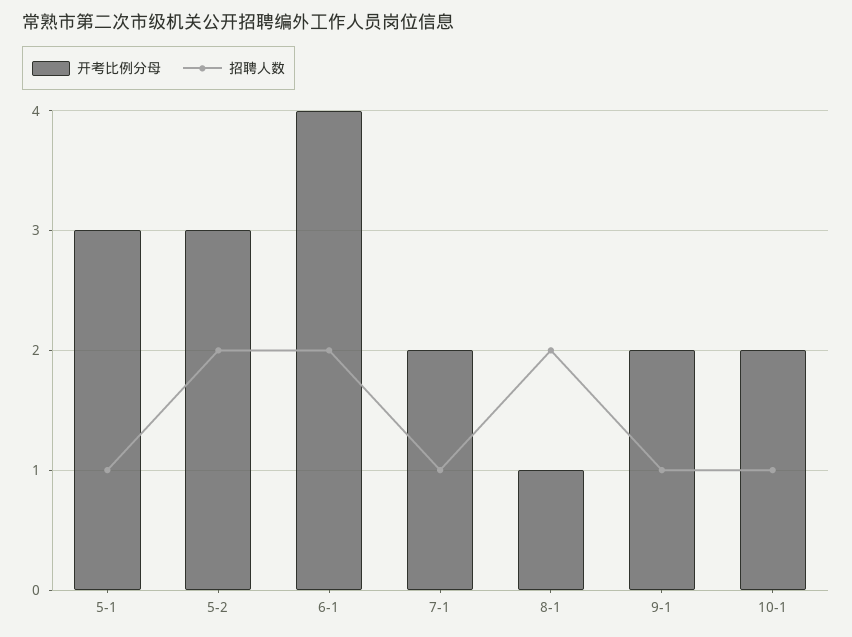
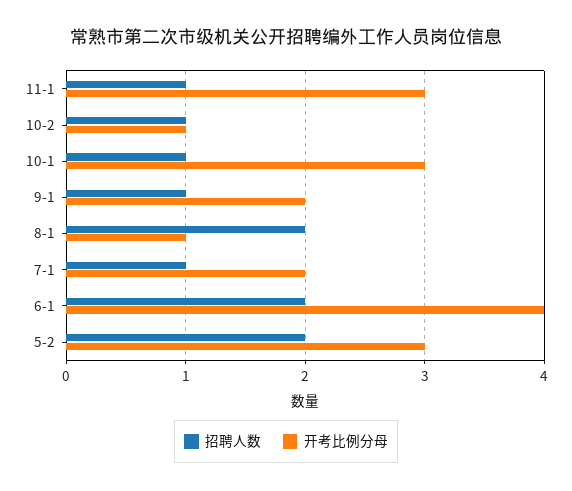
开考比例分母, 5-1: 3 -> none
招聘人数, 5-1: 1 -> none
开考比例分母, 10-1: 2 -> 3
招聘人数, 11-1: none -> 1
开考比例分母, 11-1: none -> 3
招聘人数, 10-2: none -> 1
开考比例分母, 10-2: none -> 1

